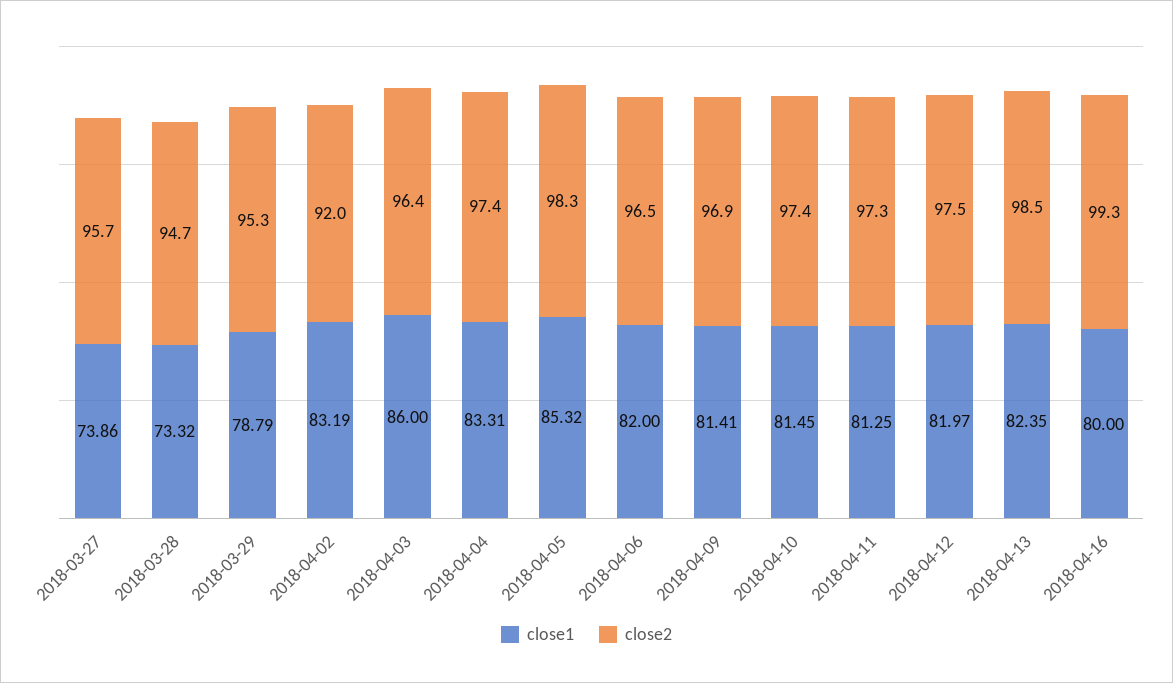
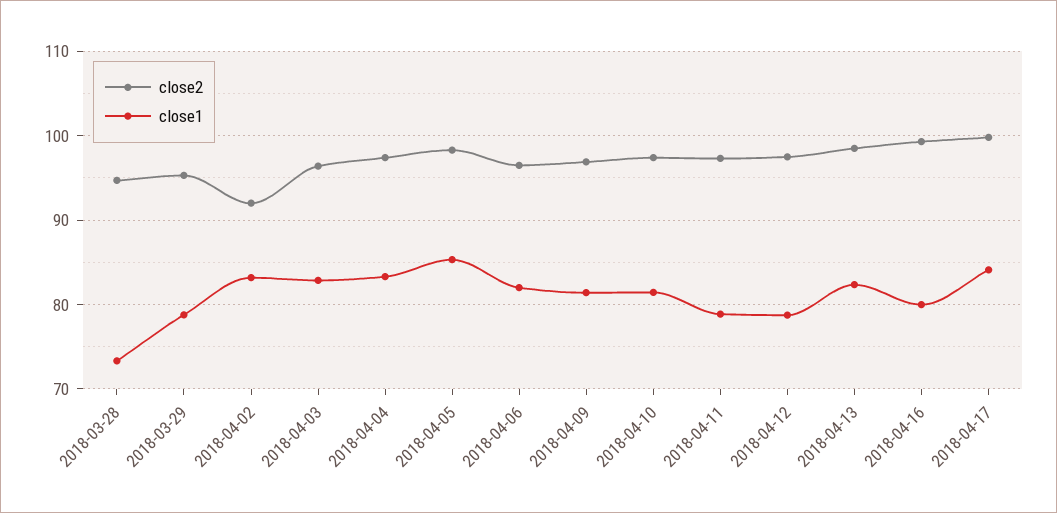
close1, 2018-03-27: 73.86 -> none
close2, 2018-03-27: 95.7 -> none
close1, 2018-04-03: 86 -> 83
close1, 2018-04-11: 81.25 -> 79
close1, 2018-04-12: 81.97 -> 79
close2, 2018-04-17: none -> 100
close1, 2018-04-17: none -> 84

